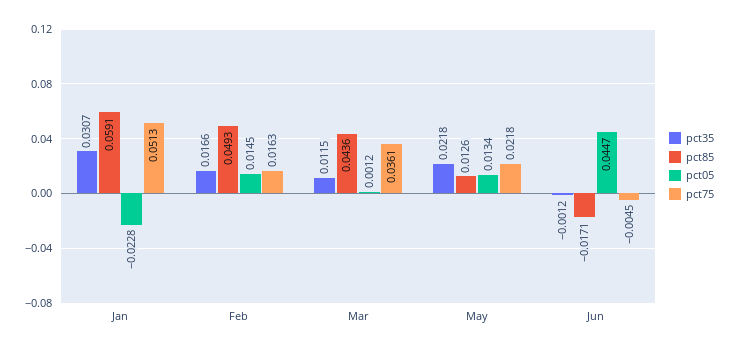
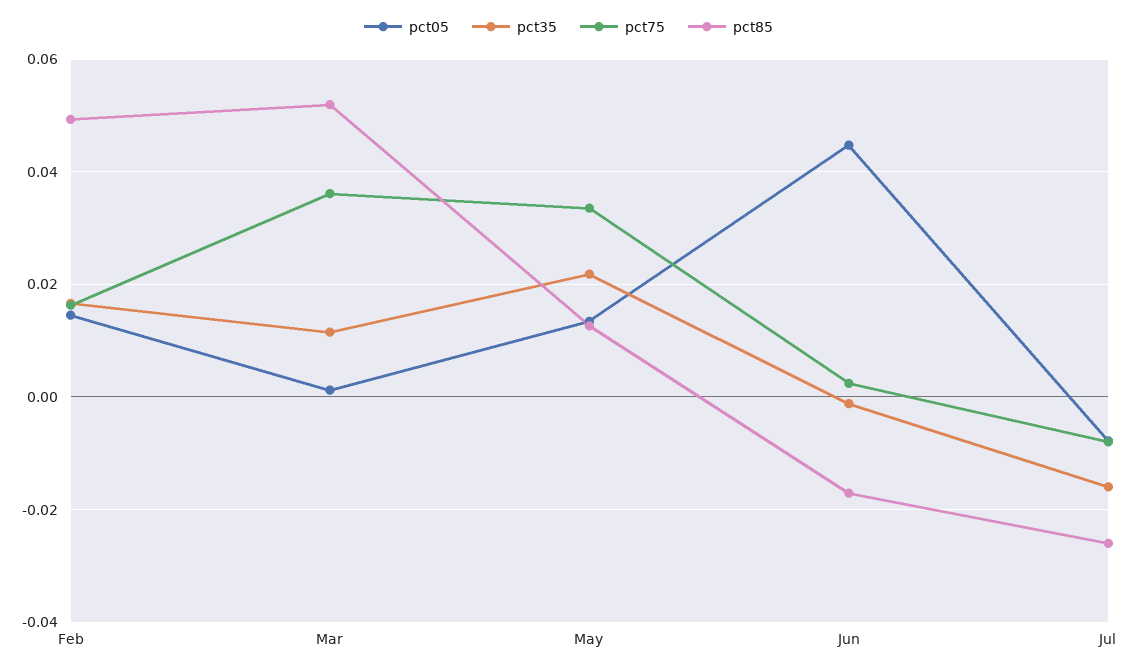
pct35, Jan: 0.0307 -> none
pct85, Jan: 0.0591 -> none
pct05, Jan: -0.0228 -> none
pct75, Jan: 0.0513 -> none
pct85, Mar: 0.0436 -> 0.052
pct75, May: 0.0218 -> 0.034
pct75, Jun: -0.0045 -> 0.002
pct05, Jul: none -> -0.008
pct35, Jul: none -> -0.016
pct75, Jul: none -> -0.008
pct85, Jul: none -> -0.026

